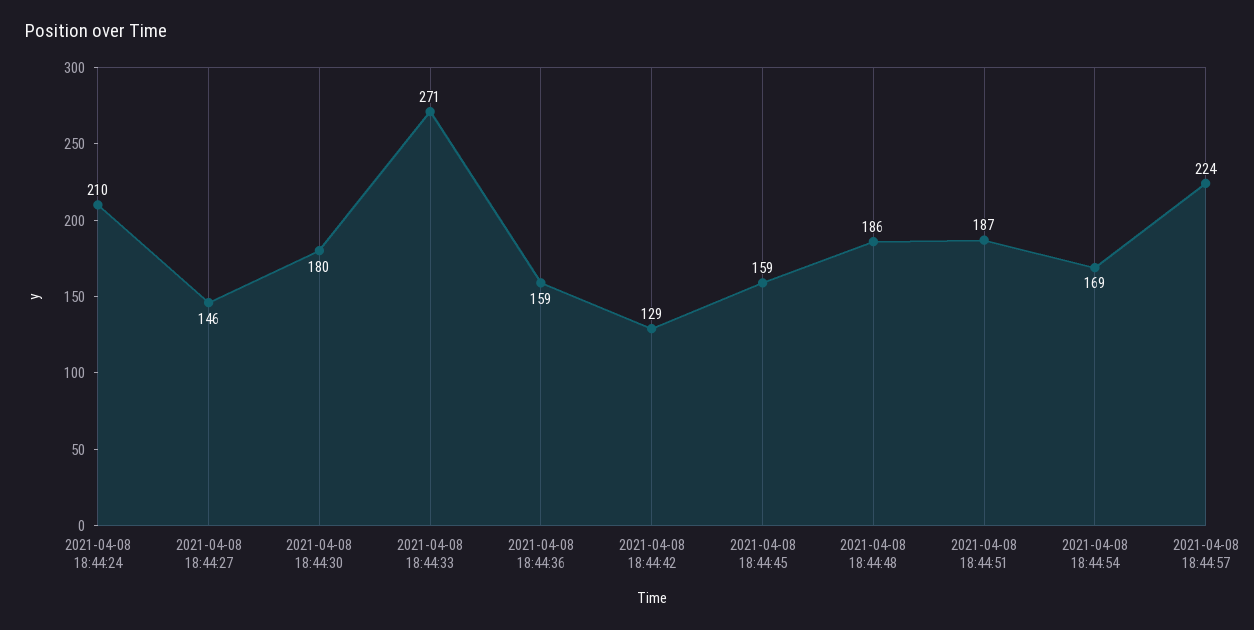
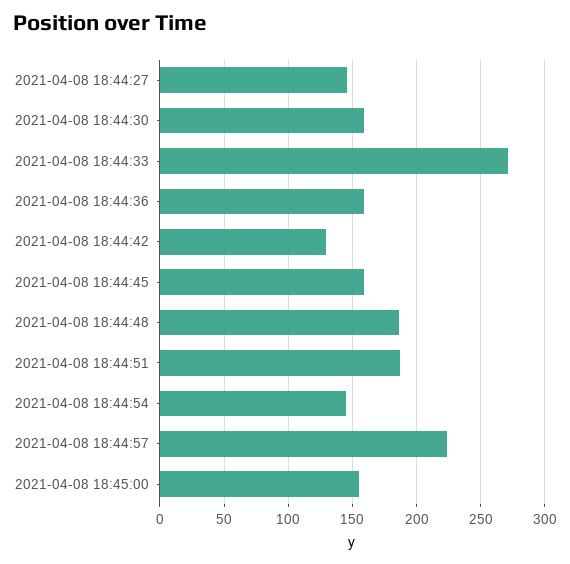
2021-04-08 18:44:24: 210 -> none
2021-04-08 18:44:30: 180 -> 160
2021-04-08 18:44:54: 169 -> 145
2021-04-08 18:45:00: none -> 155

